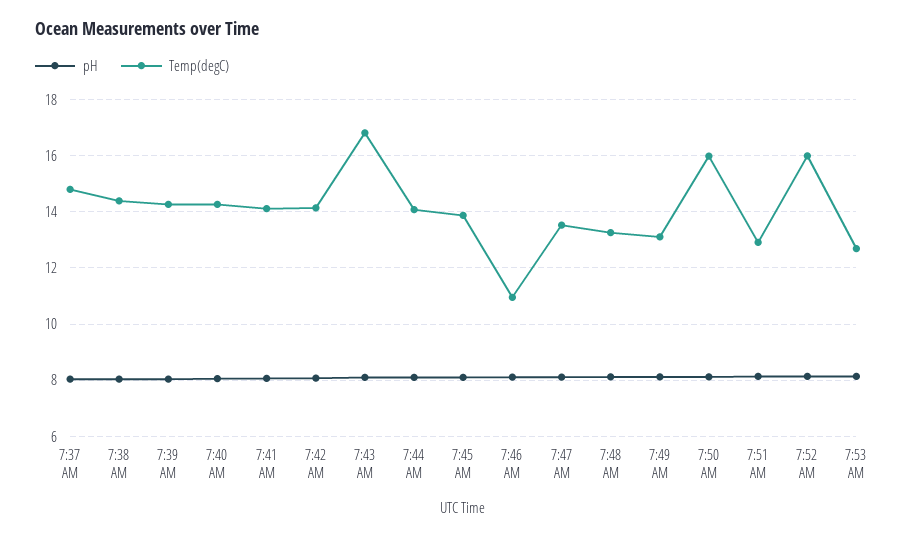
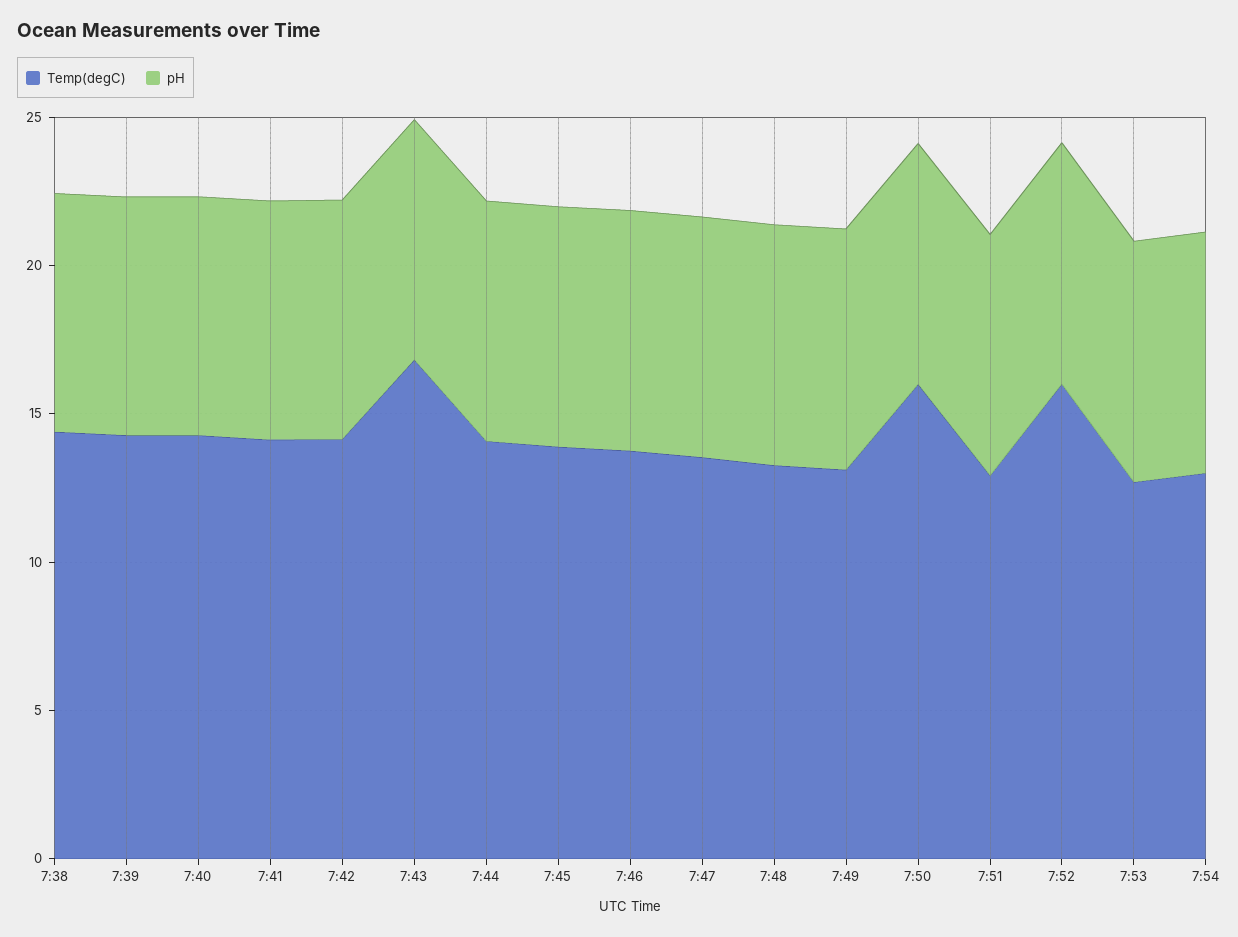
pH, 7:37 AM: 8 -> none
Temp(degC), 7:37 AM: 14.75 -> none
Temp(degC), 7:46 AM: 11 -> 14
Temp(degC), 7:54: none -> 13
pH, 7:54: none -> 8

